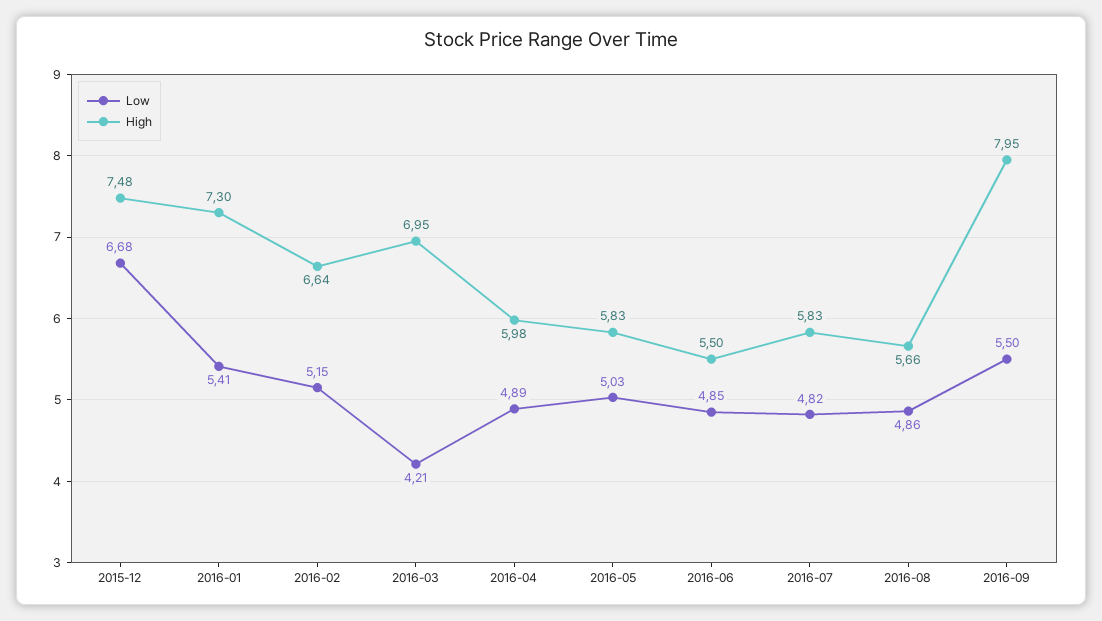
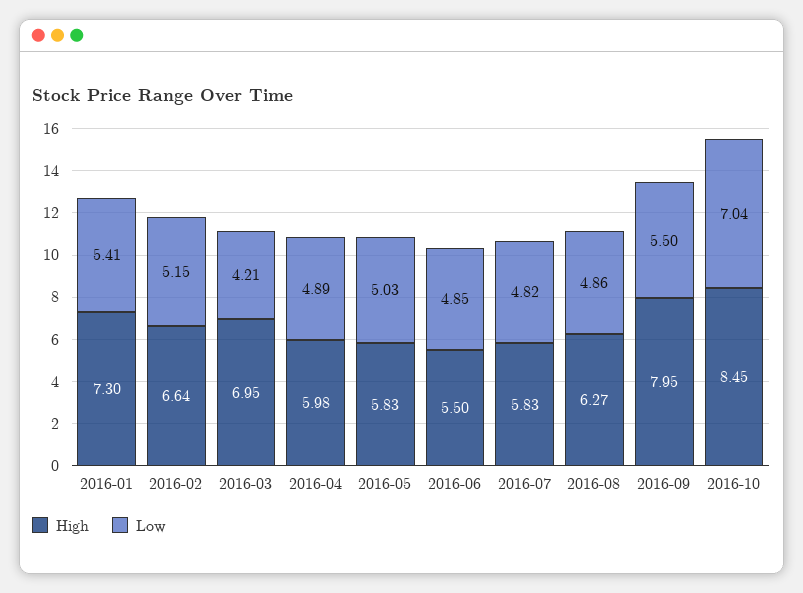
Low, 2015-12: 6.68 -> none
High, 2015-12: 7.48 -> none
High, 2016-08: 5.66 -> 6.27
High, 2016-10: none -> 8.45
Low, 2016-10: none -> 7.04

